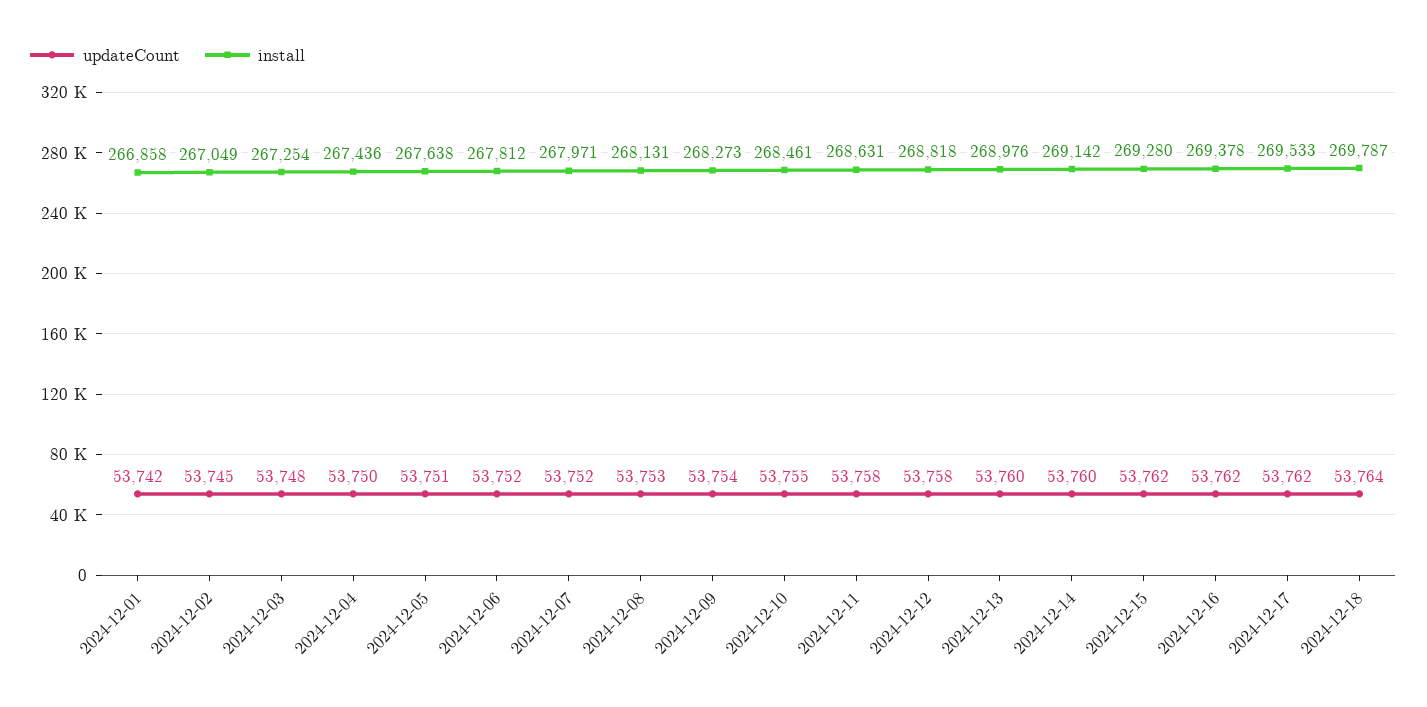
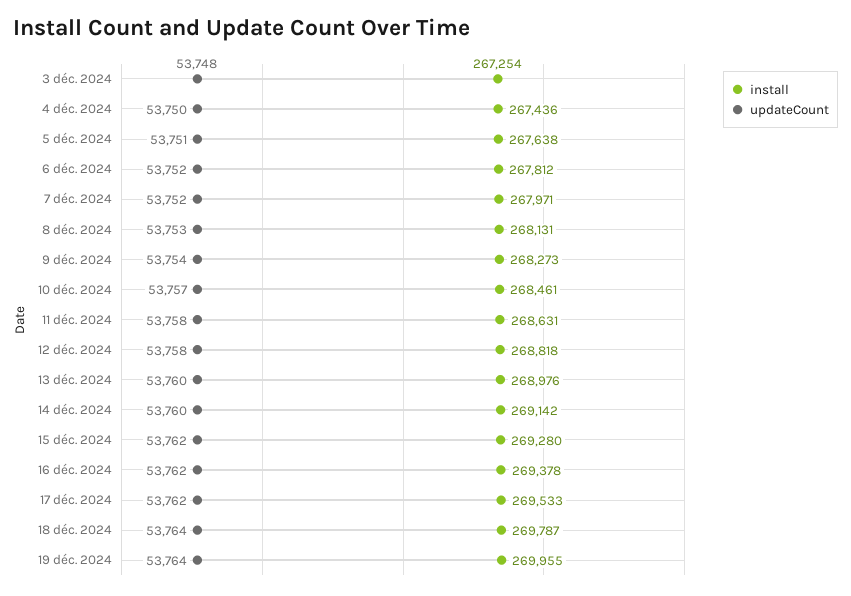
updateCount, 2024-12-01: 53742 -> none
install, 2024-12-01: 266858 -> none
updateCount, 2024-12-02: 53745 -> none
install, 2024-12-02: 267049 -> none
updateCount, 2024-12-10: 53755 -> 53757
install, 19 déc. 2024: none -> 269955
updateCount, 19 déc. 2024: none -> 53764

